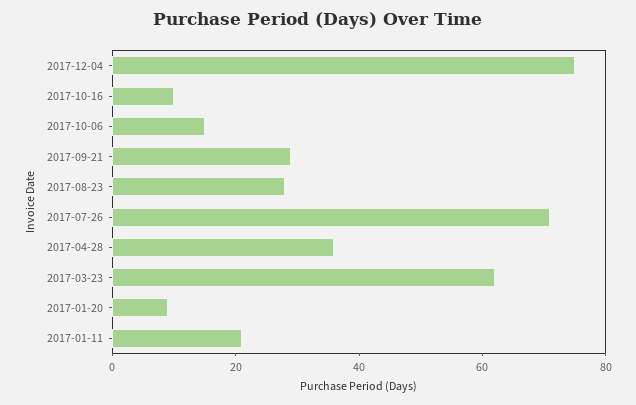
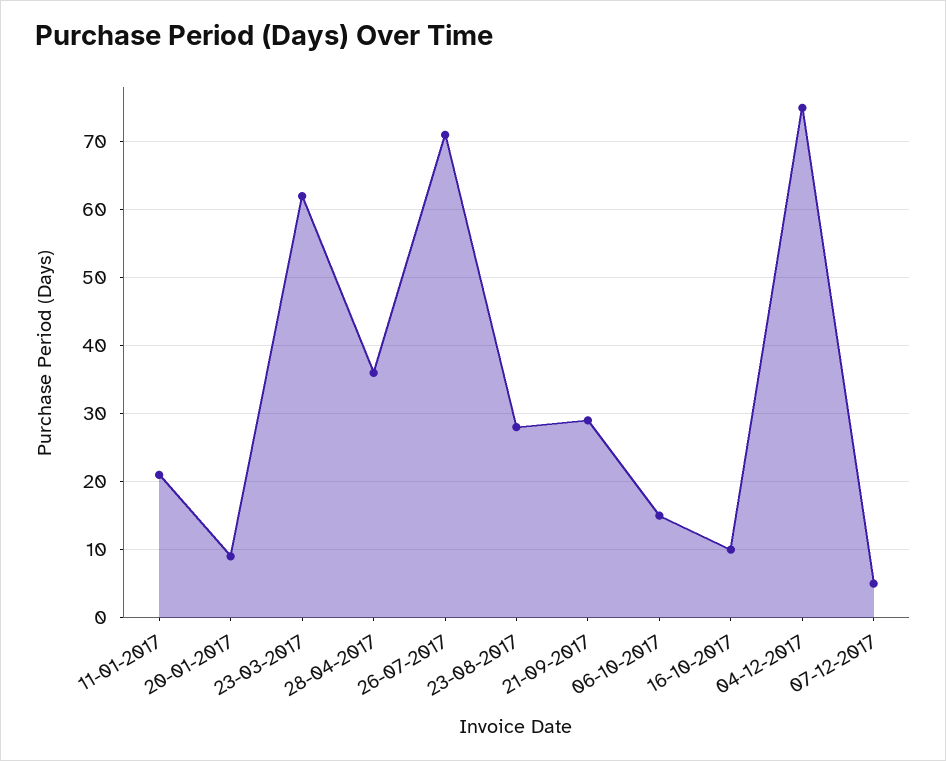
07-12-2017: none -> 5

